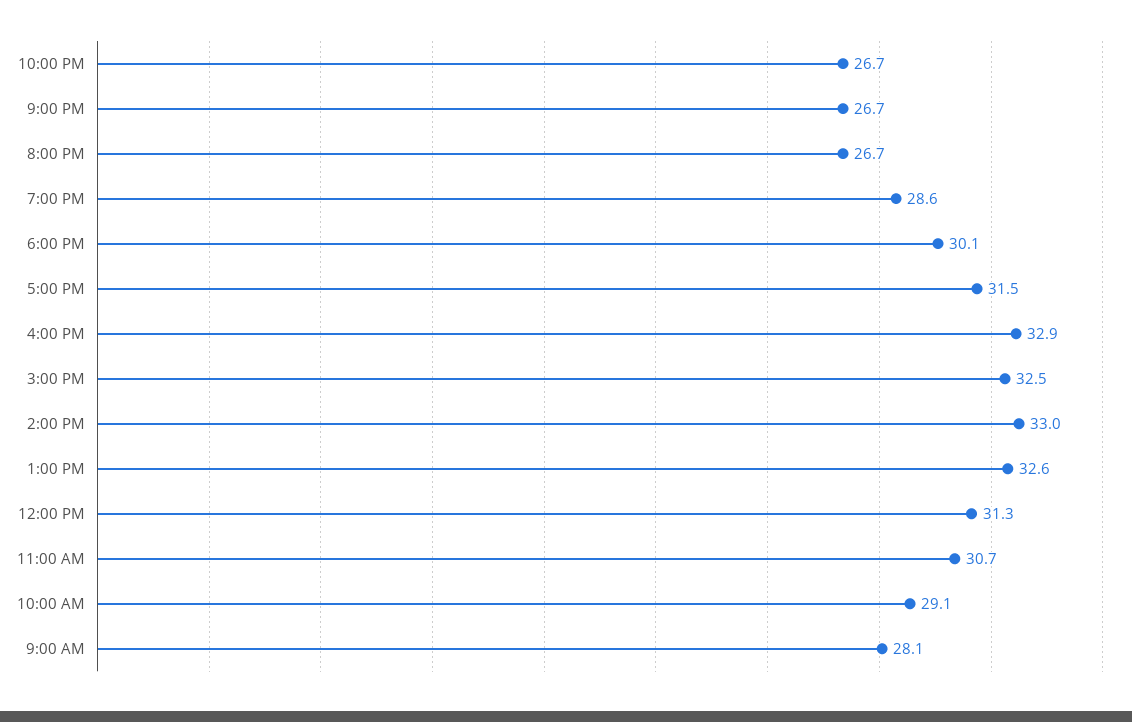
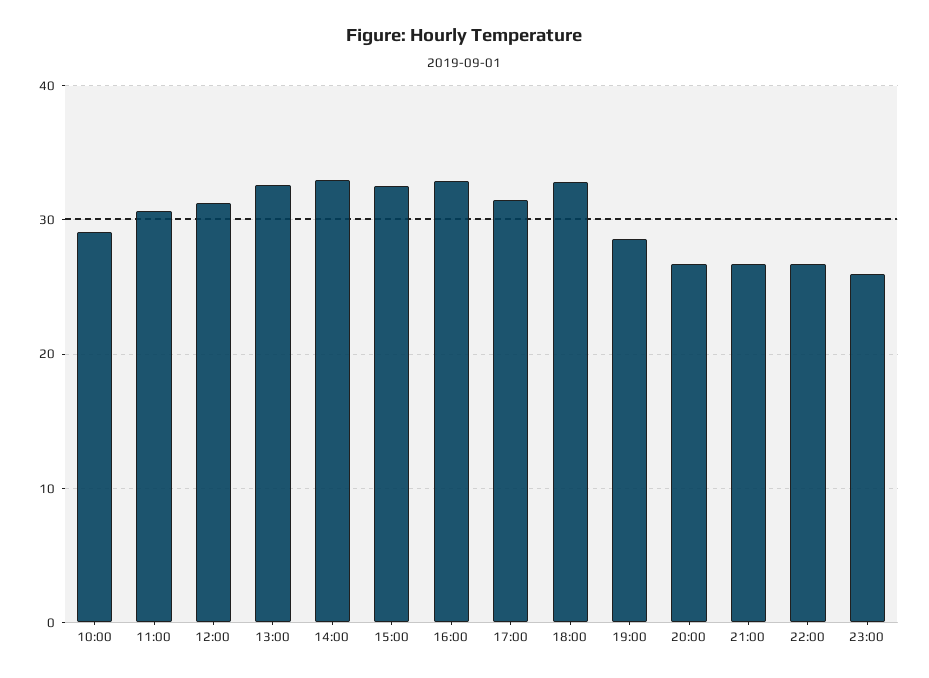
6:00 PM: 30.1 -> 33
9:00 AM: 28.1 -> none
23:00: none -> 26

